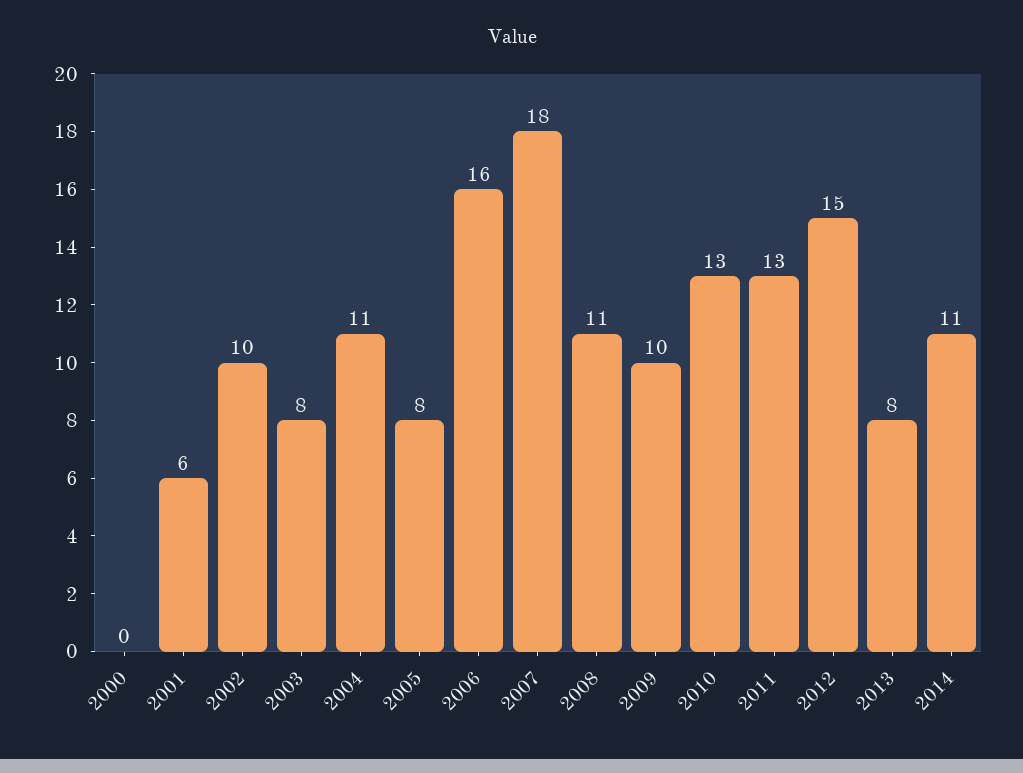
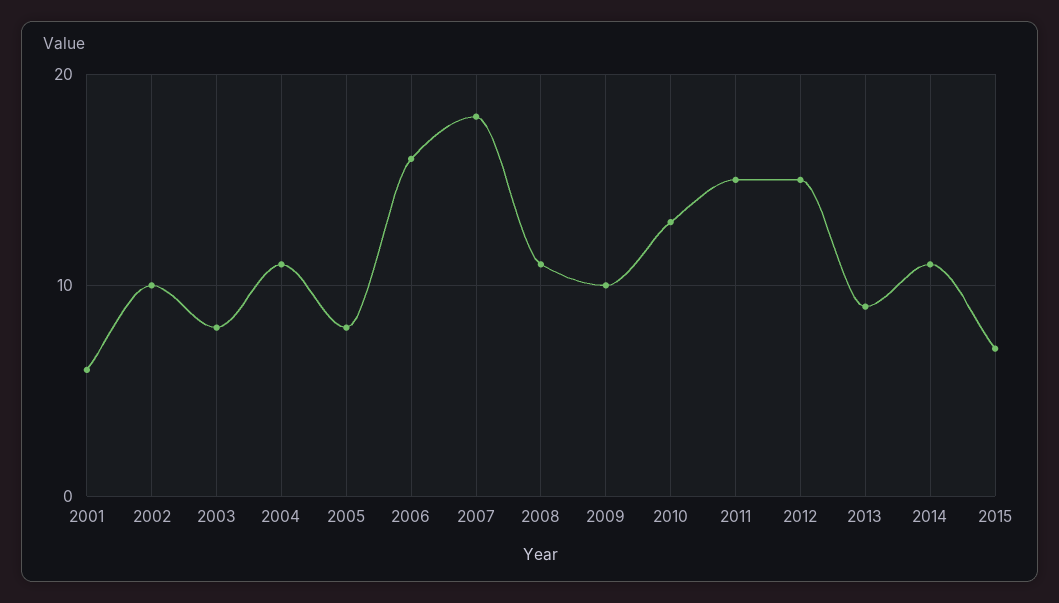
2000: 0 -> none
2011: 13 -> 15
2013: 8 -> 9
2015: none -> 7

